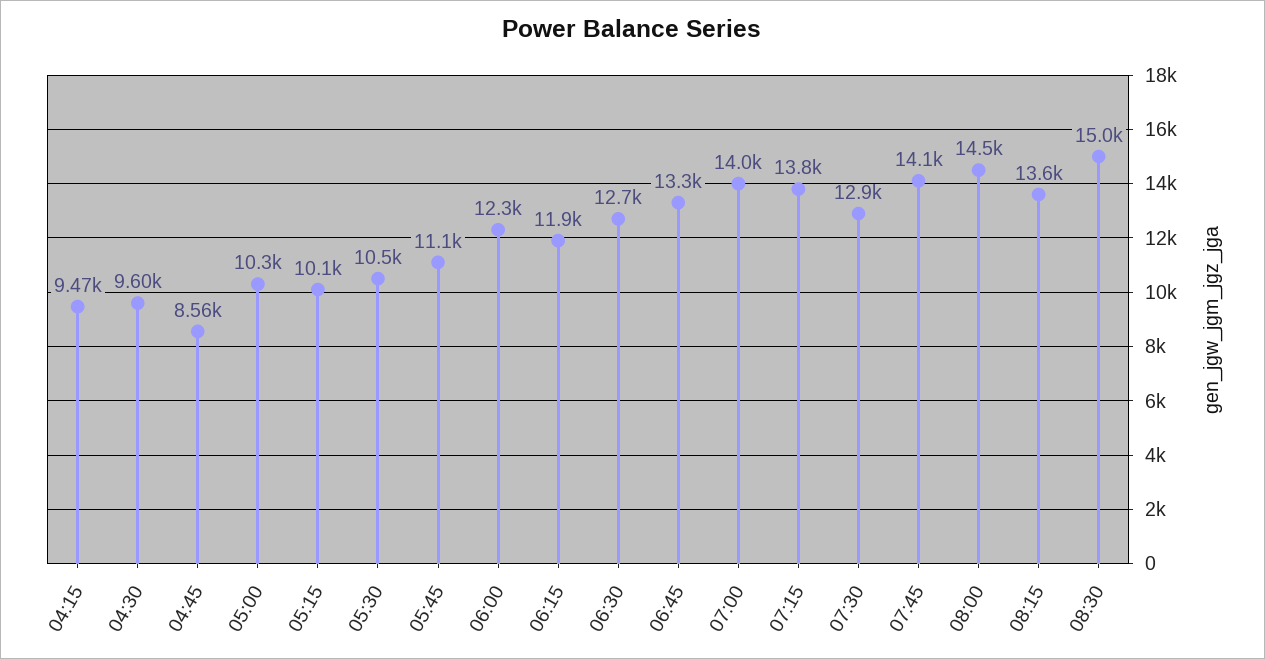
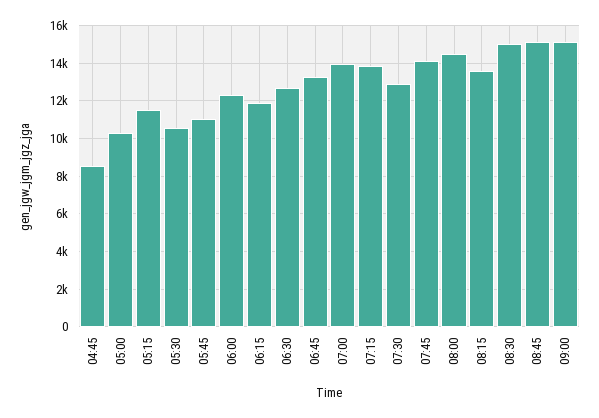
04:15: 9470 -> none
04:30: 9600 -> none
05:15: 10100 -> 11500
08:45: none -> 15000
09:00: none -> 15000

